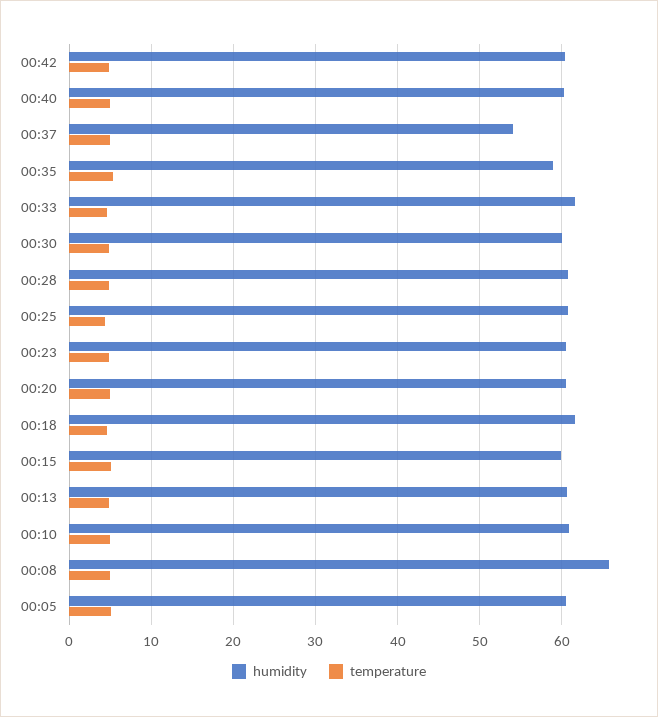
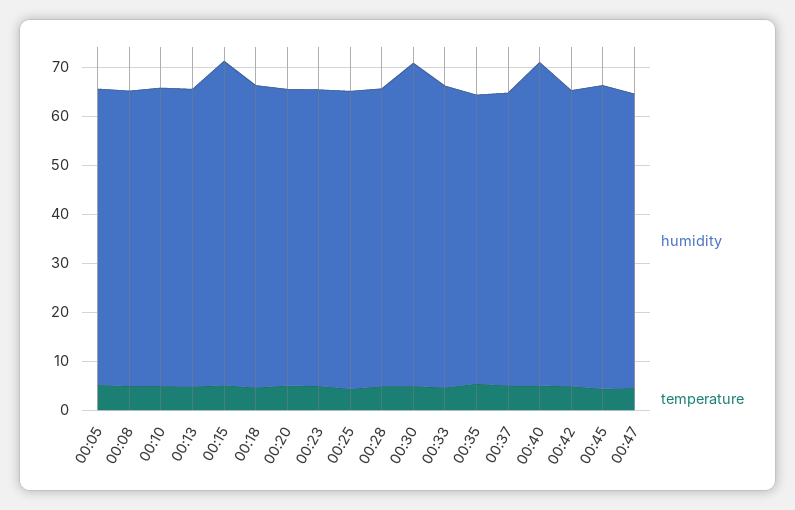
humidity, 00:40: 60 -> 66
humidity, 00:37: 54 -> 60
humidity, 00:30: 60 -> 66
humidity, 00:15: 60 -> 66
humidity, 00:08: 66 -> 60
humidity, 00:45: none -> 62
temperature, 00:45: none -> 4
humidity, 00:47: none -> 60
temperature, 00:47: none -> 4

